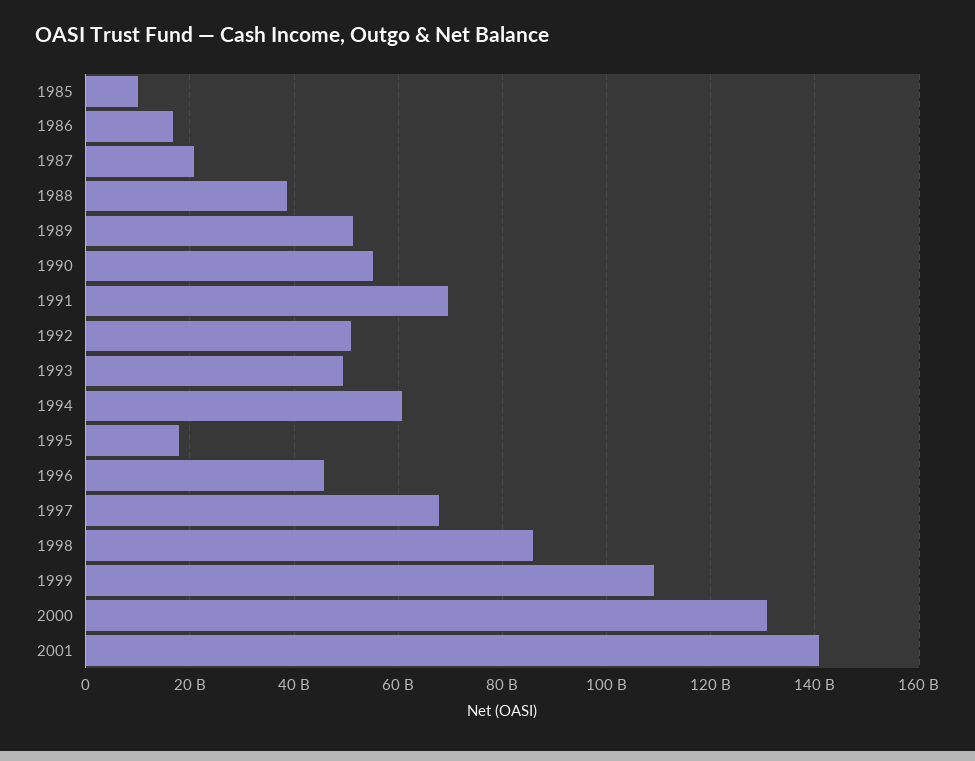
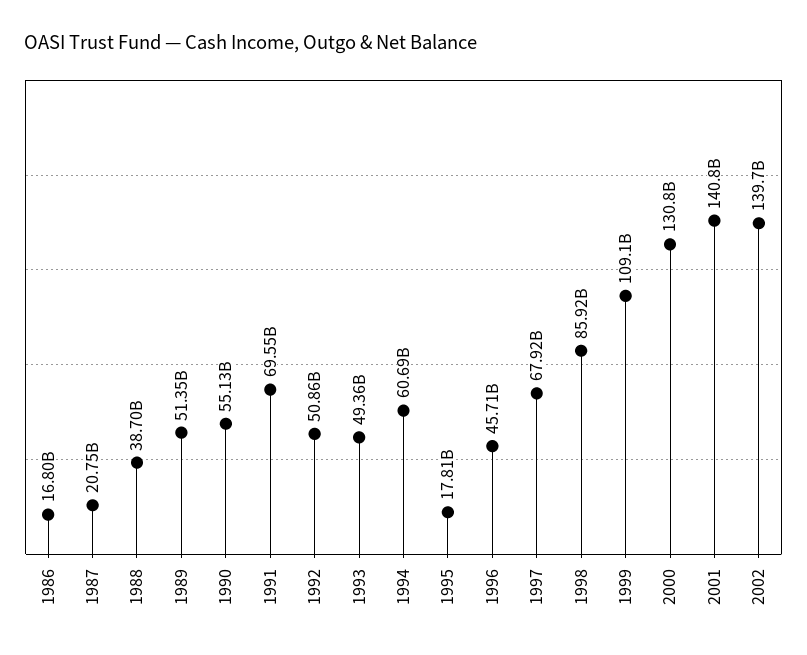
1985: 10000000000 -> none
2002: none -> 139700000000

